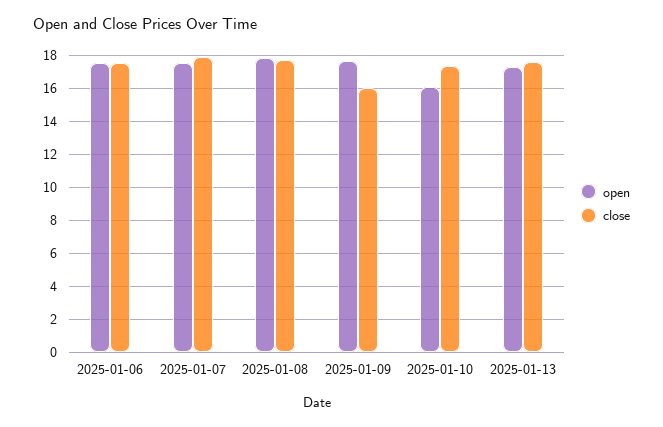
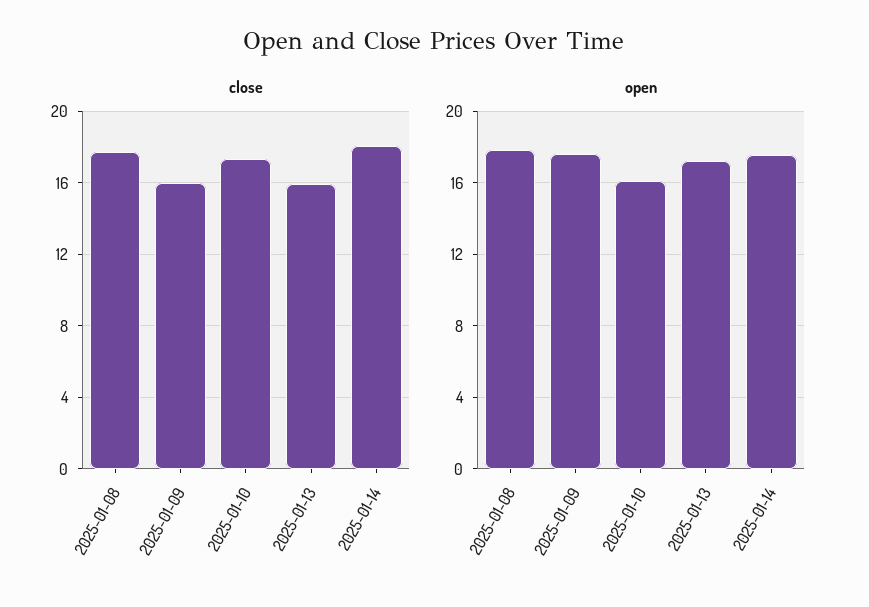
open, 2025-01-06: 17.5 -> none
close, 2025-01-06: 17.5 -> none
open, 2025-01-07: 17.5 -> none
close, 2025-01-07: 18 -> none
close, 2025-01-13: 17.5 -> 16
close, 2025-01-14: none -> 18
open, 2025-01-14: none -> 17.5

